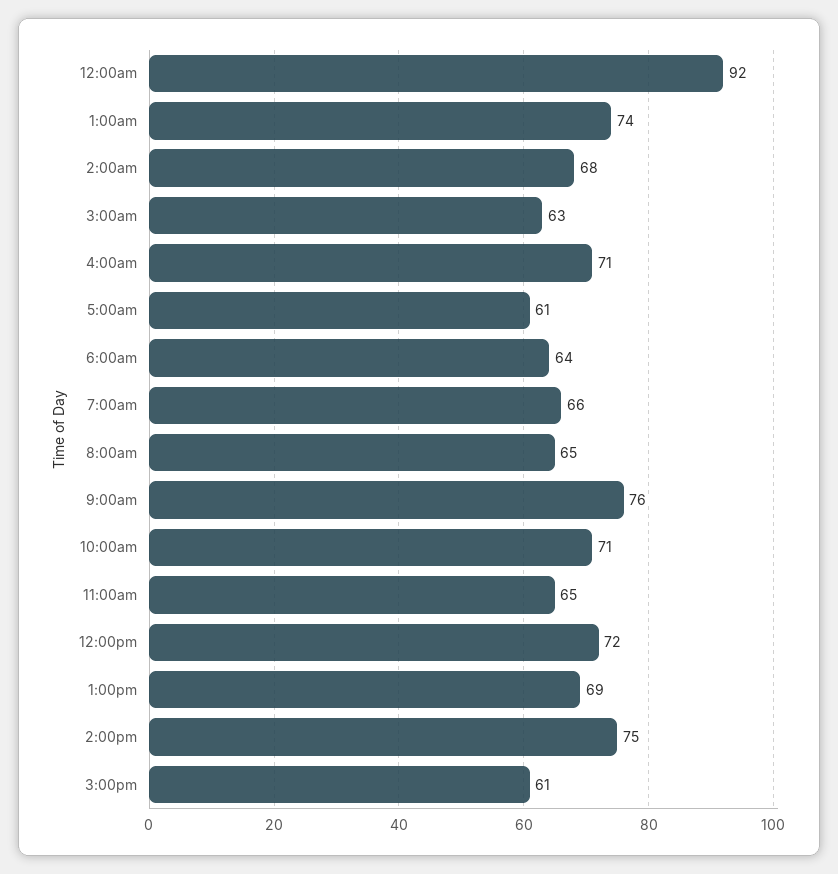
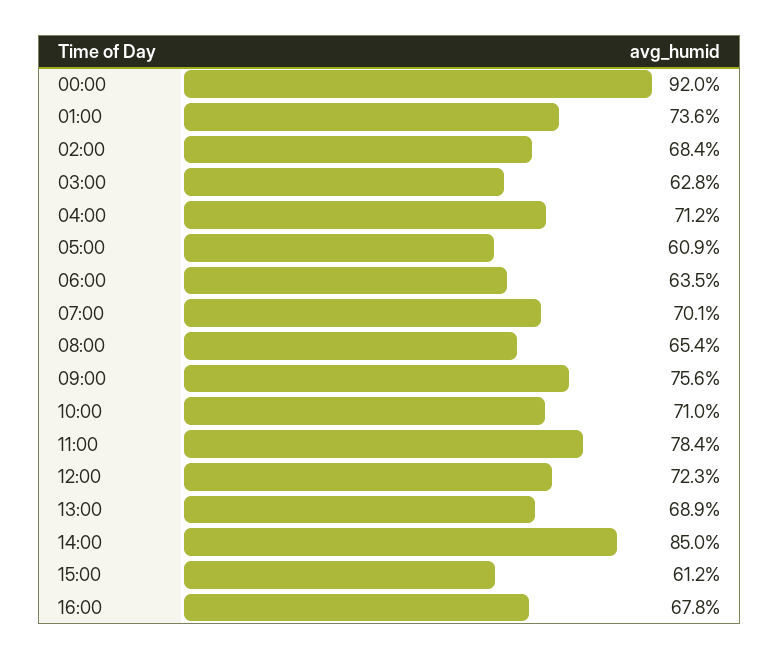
7:00am: 66 -> 70.1
11:00am: 65 -> 78.4
2:00pm: 75 -> 85
16:00: none -> 67.8

